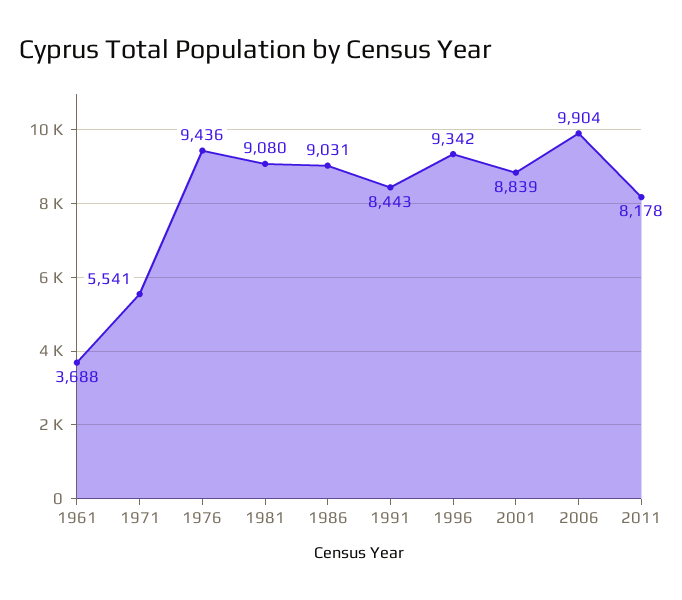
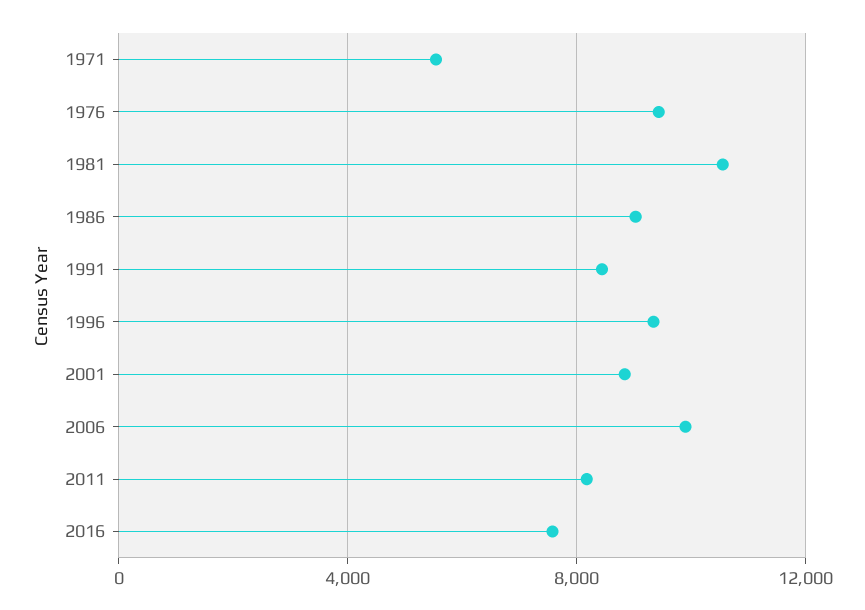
1961: 3688 -> none
1981: 9080 -> 10500
2016: none -> 7500

